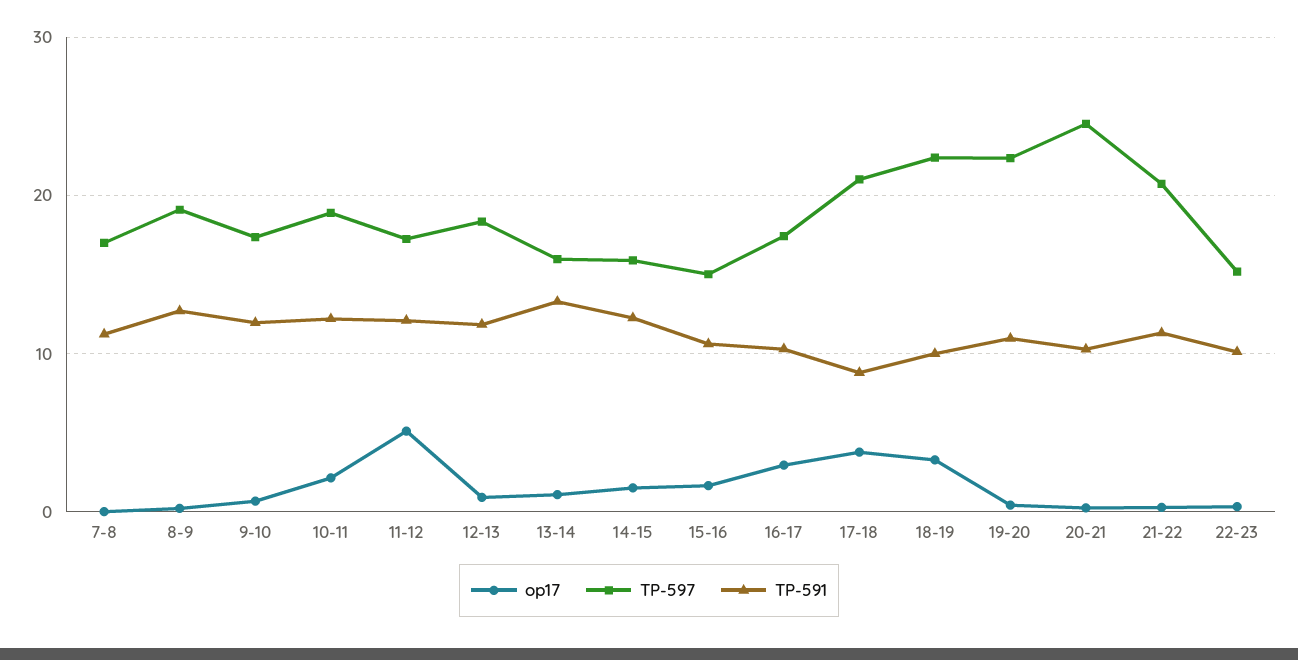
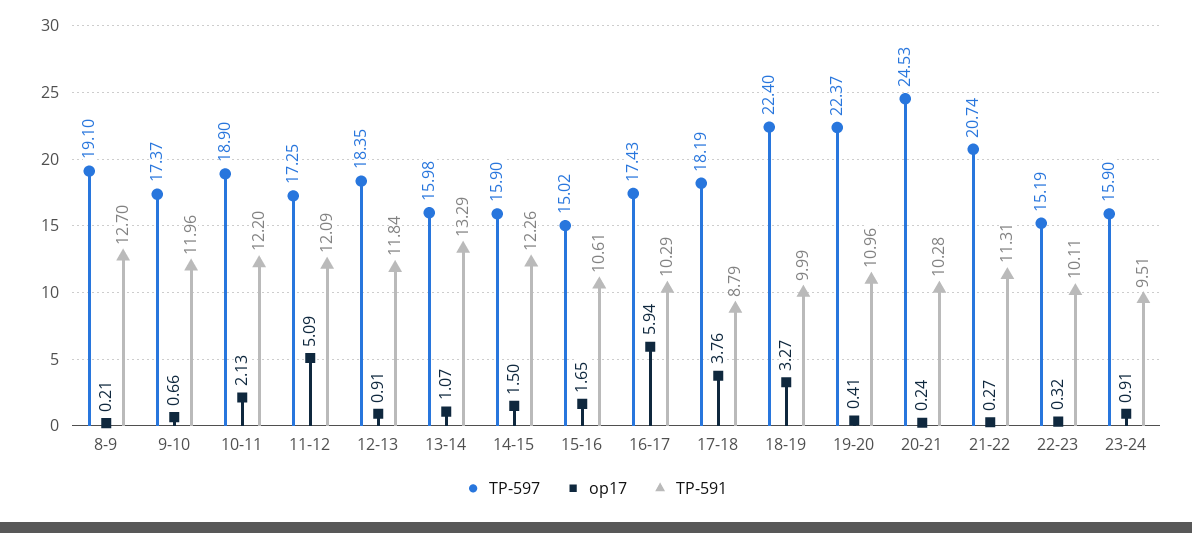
op17, 7-8: 0 -> none
TP-597, 7-8: 17 -> none
TP-591, 7-8: 11 -> none
op17, 16-17: 3 -> 5.94
TP-597, 17-18: 21 -> 18.19
TP-597, 23-24: none -> 15.9
op17, 23-24: none -> 0.91
TP-591, 23-24: none -> 9.51

